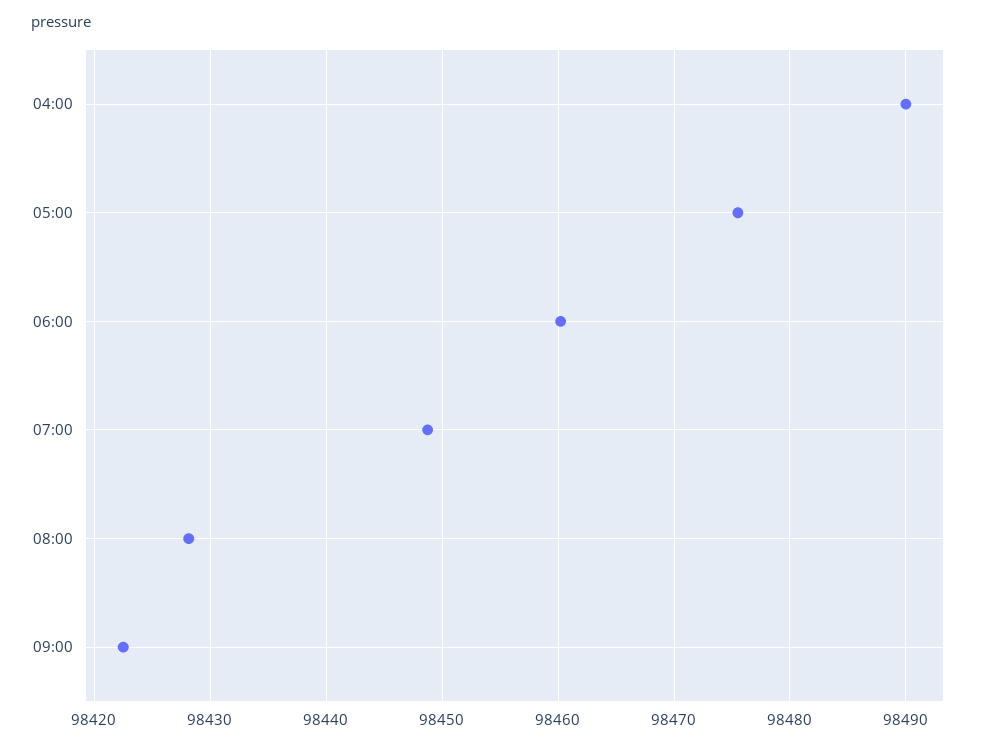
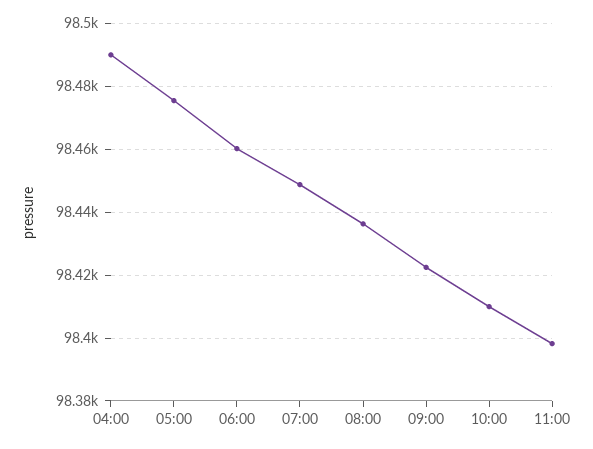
08:00: 98428 -> 98436
10:00: none -> 98410
11:00: none -> 98398

